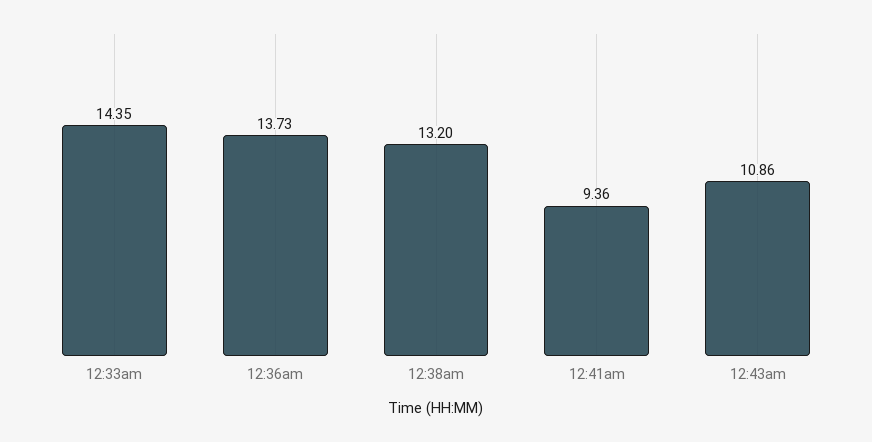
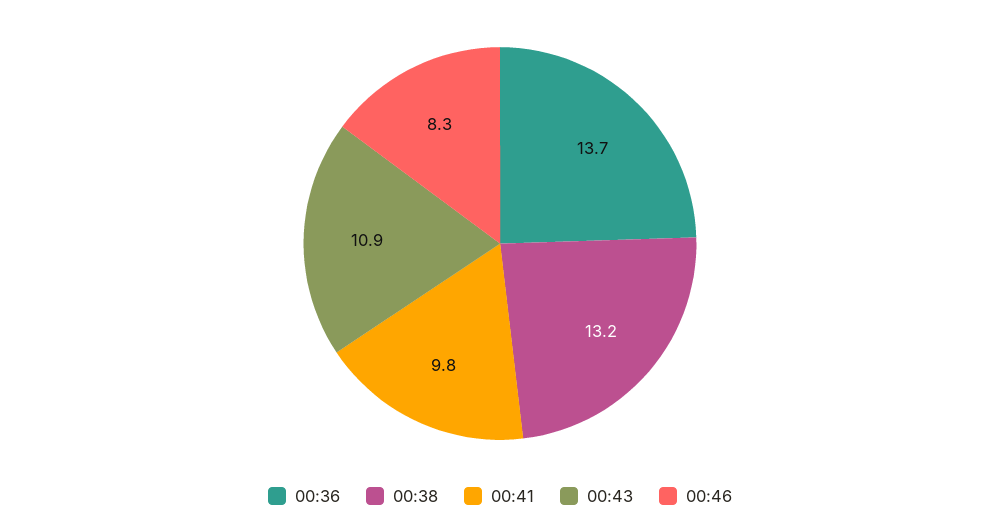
12:33am: 14.35 -> none
12:41am: 9.36 -> 9.8
00:46: none -> 8.3

